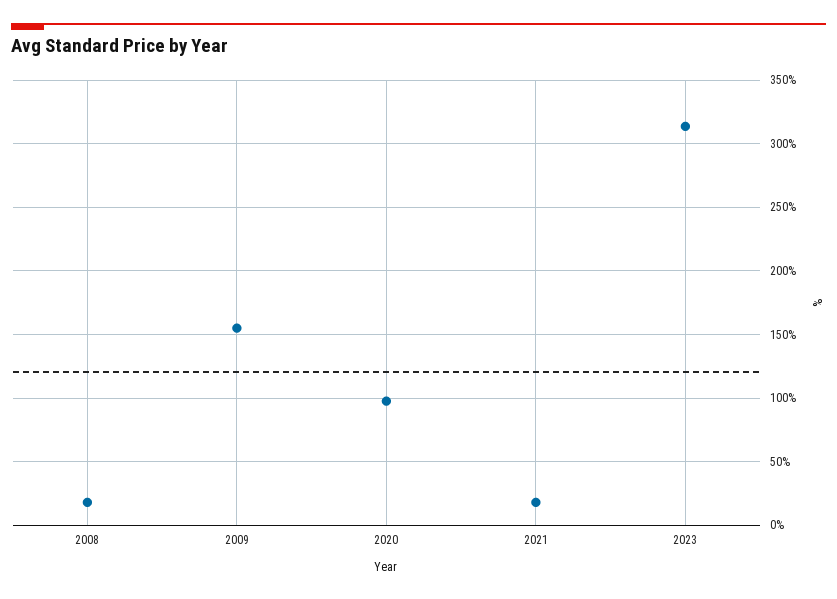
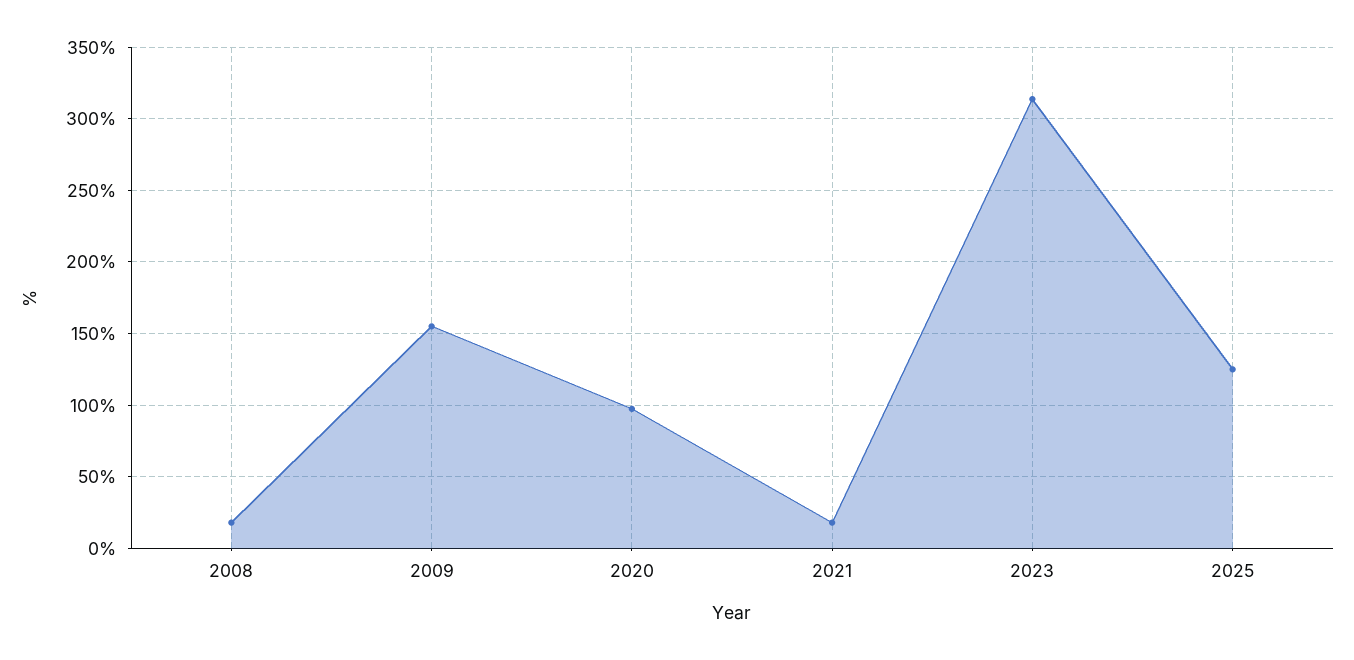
2025: none -> 125

